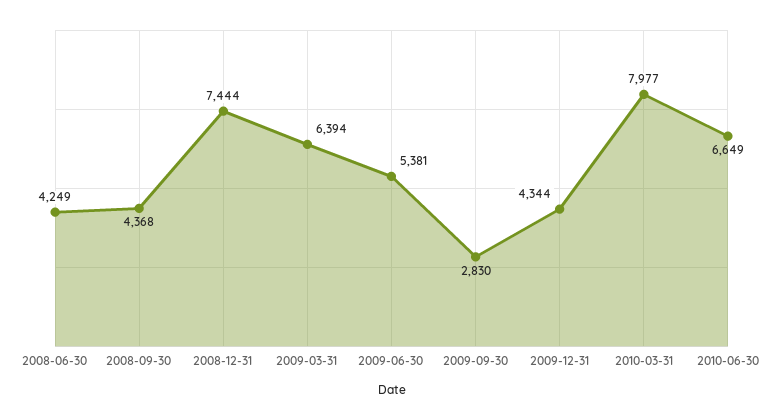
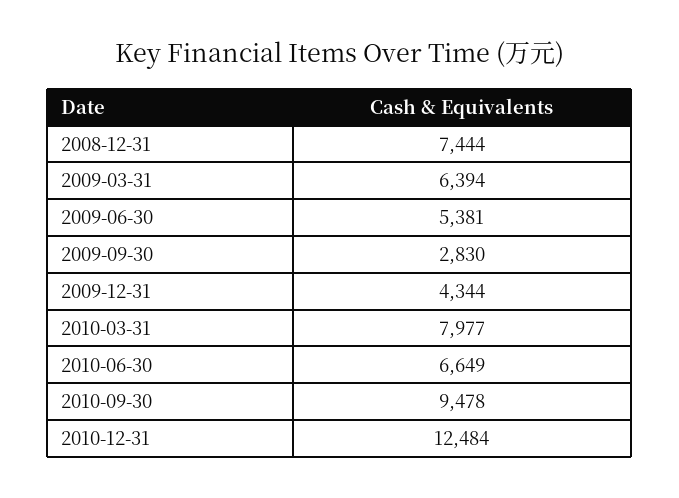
2008-06-30: 4249 -> none
2008-09-30: 4368 -> none
2010-09-30: none -> 9478
2010-12-31: none -> 12484

